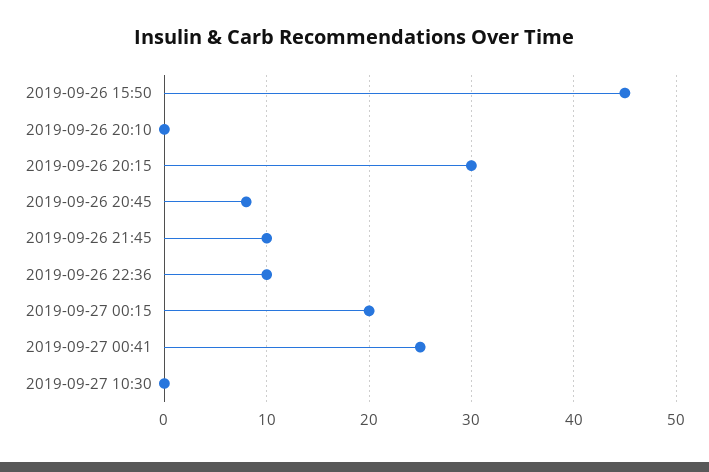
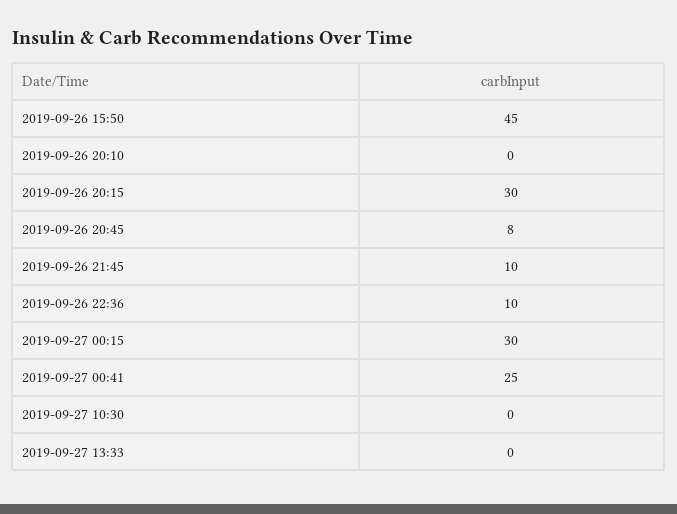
2019-09-27 00:15: 20 -> 30
2019-09-27 13:33: none -> 0

